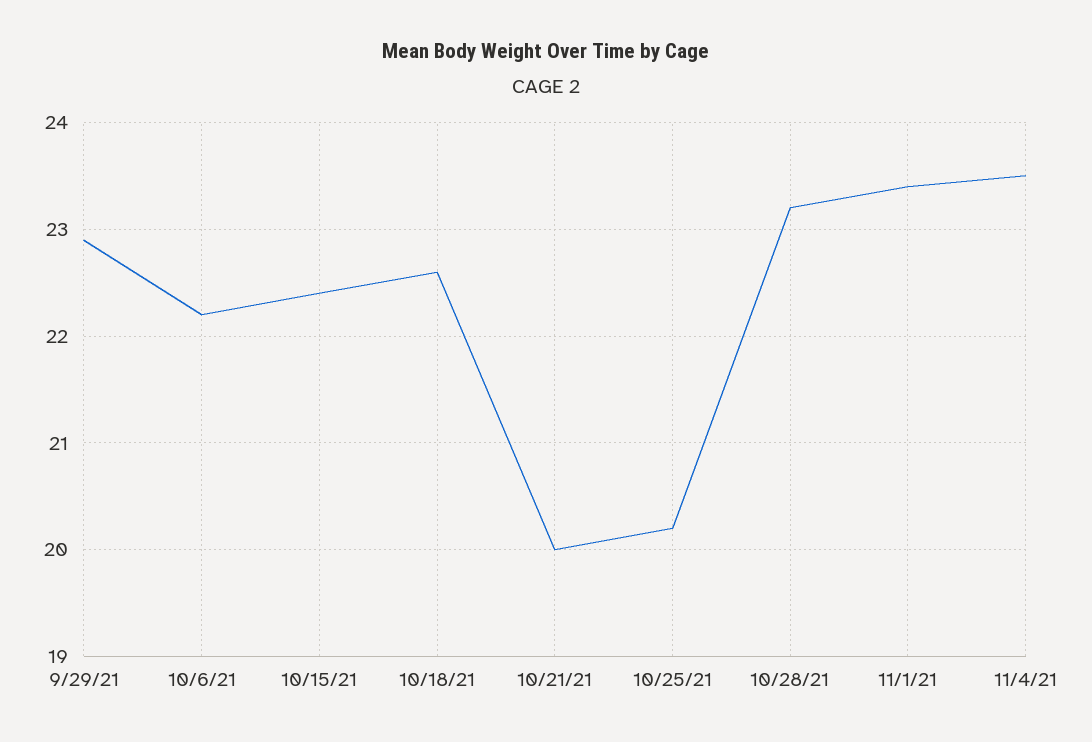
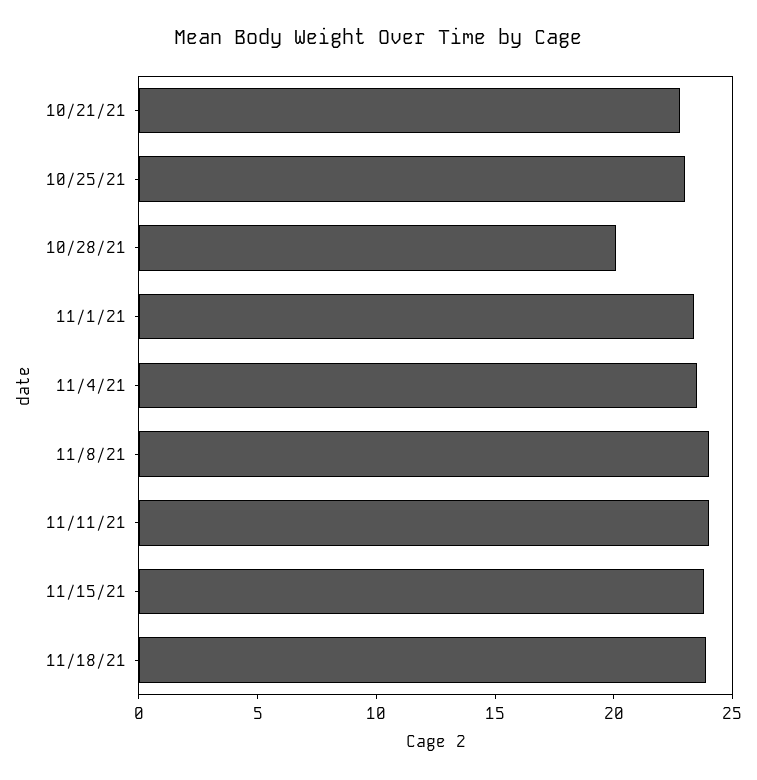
9/29/21: 22.9 -> none
10/6/21: 22.2 -> none
10/15/21: 22.4 -> none
10/18/21: 22.6 -> none
10/21/21: 20 -> 23
10/25/21: 20.2 -> 23
10/28/21: 23.2 -> 20
11/8/21: none -> 24
11/11/21: none -> 24
11/15/21: none -> 24
11/18/21: none -> 24

